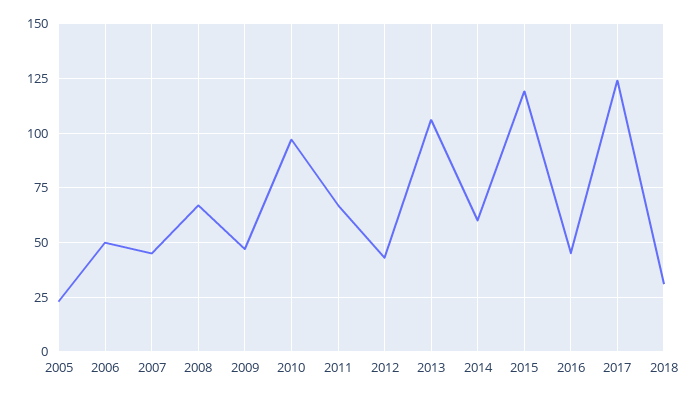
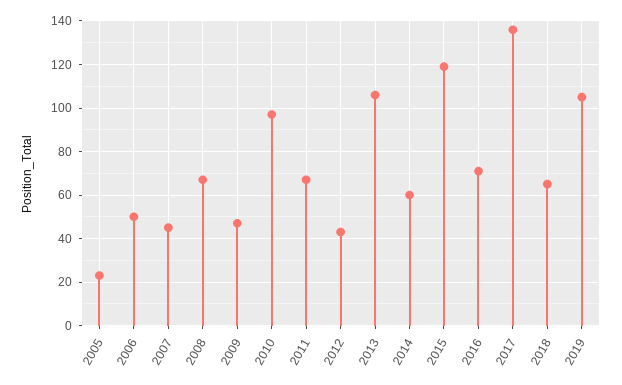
2016: 45 -> 70
2017: 125 -> 135
2018: 30 -> 65
2019: none -> 105

